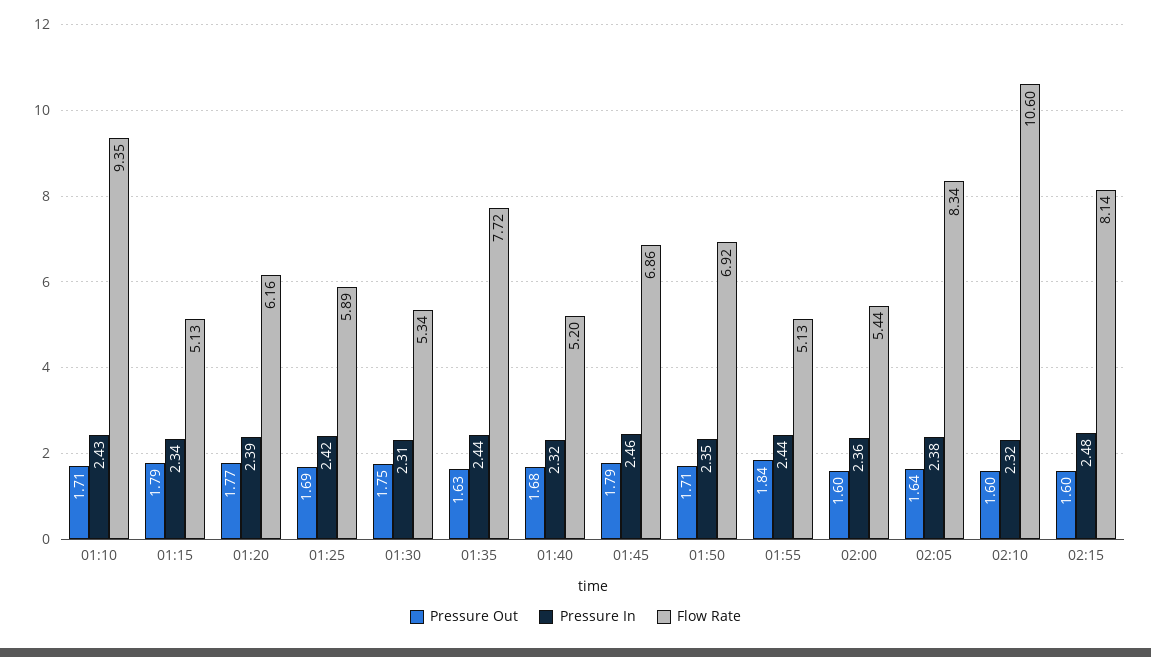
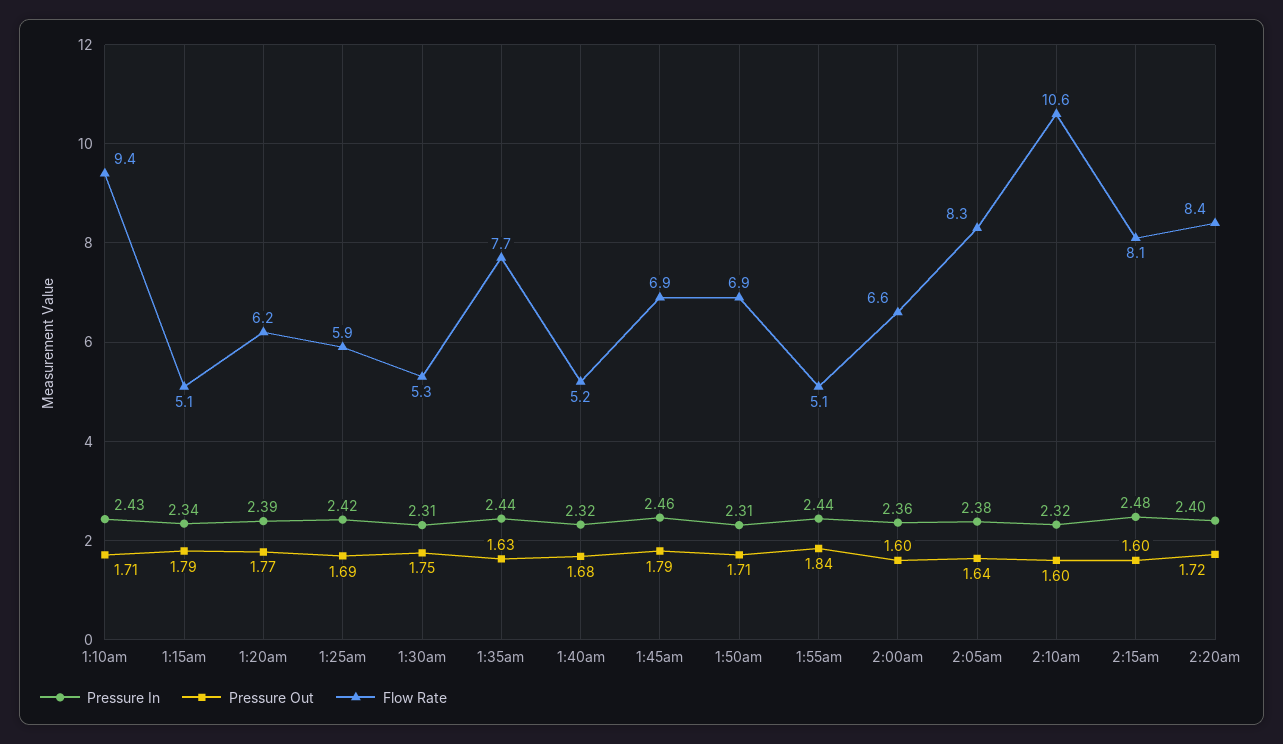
Pressure In, 01:50: 2.35 -> 2.31
Flow Rate, 02:00: 5.44 -> 6.6
Pressure In, 2:20am: none -> 2.4
Pressure Out, 2:20am: none -> 1.72
Flow Rate, 2:20am: none -> 8.4

